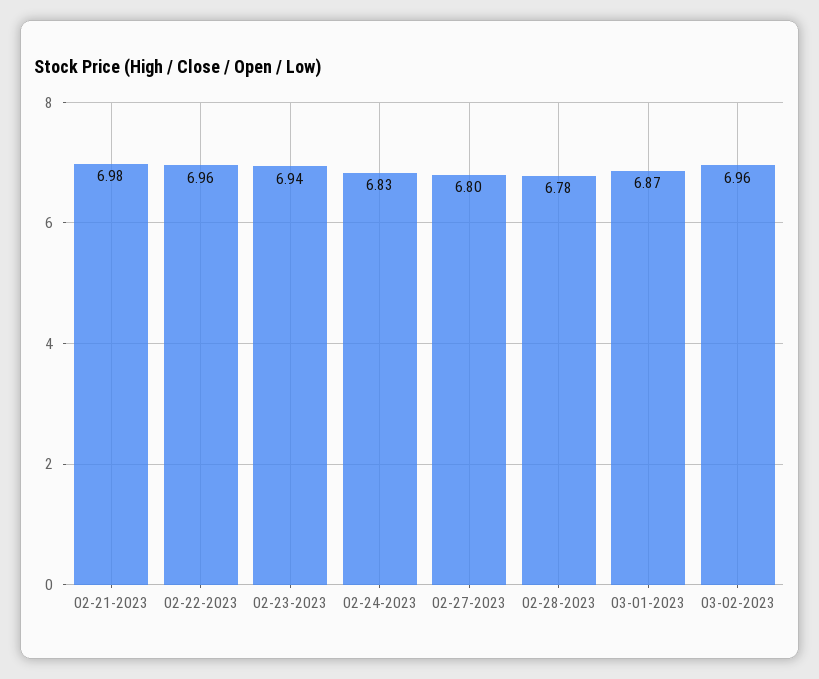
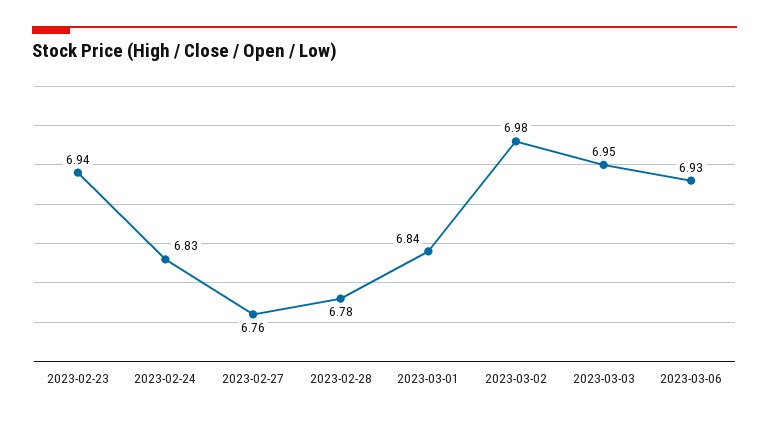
02-21-2023: 6.98 -> none
02-22-2023: 6.96 -> none
02-27-2023: 6.8 -> 6.76
03-01-2023: 6.87 -> 6.84
03-02-2023: 6.96 -> 6.98
2023-03-03: none -> 6.95
2023-03-06: none -> 6.93

